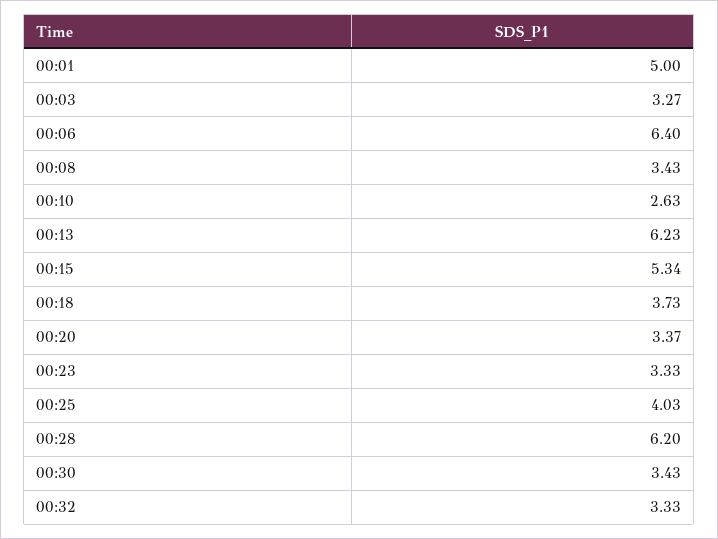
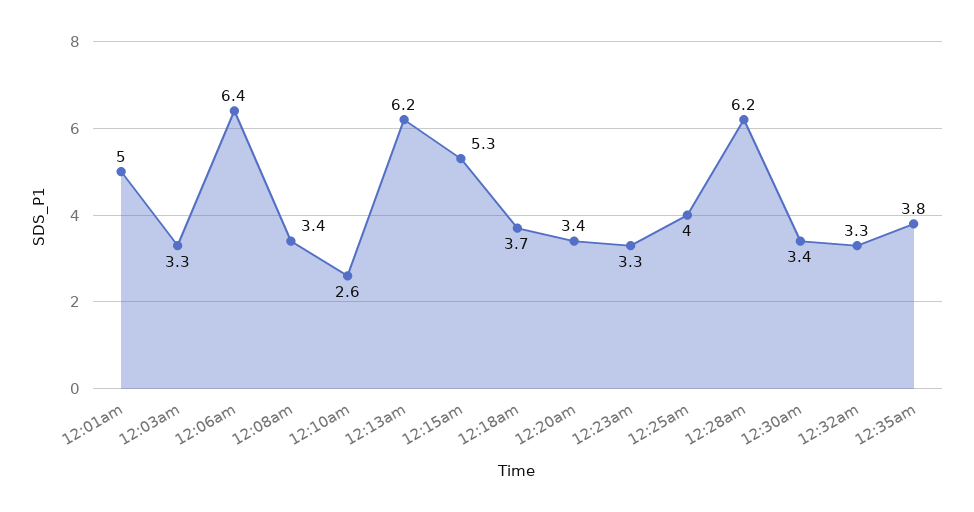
12:35am: none -> 3.8

